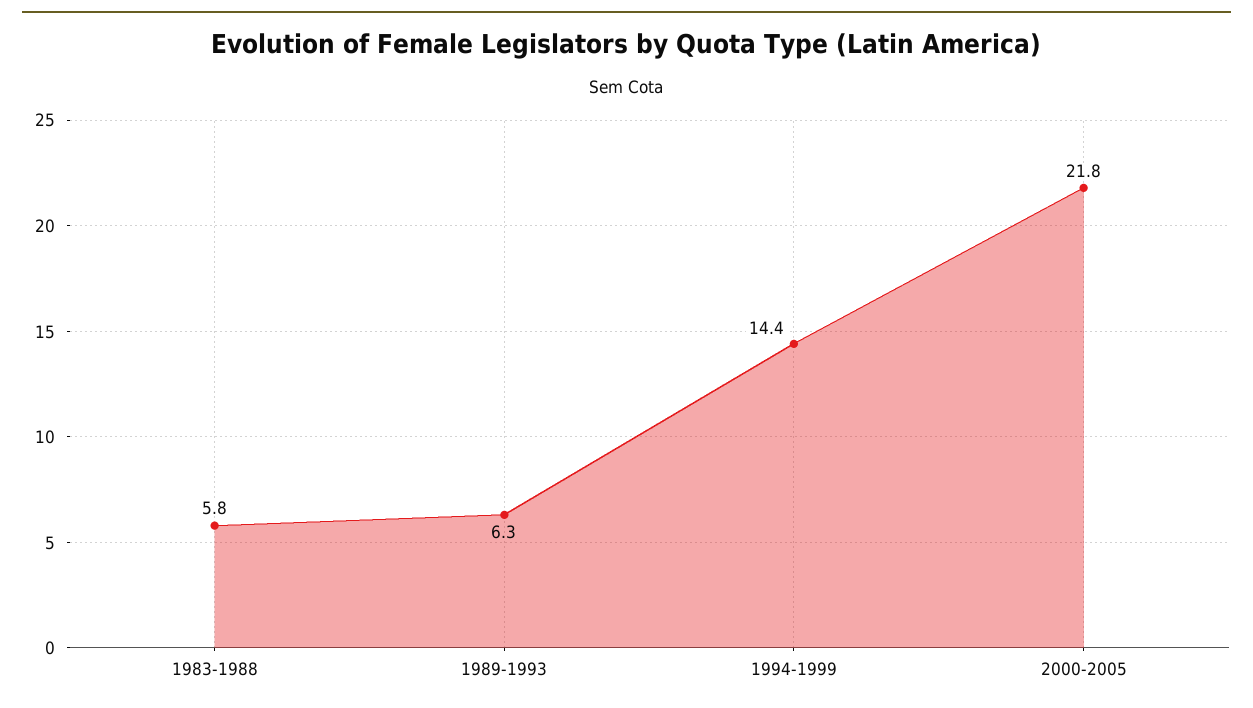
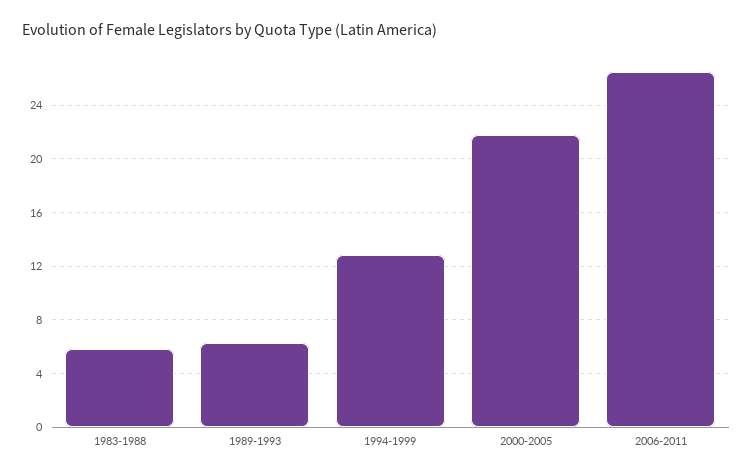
1994-1999: 14.4 -> 13
2006-2011: none -> 26.5

